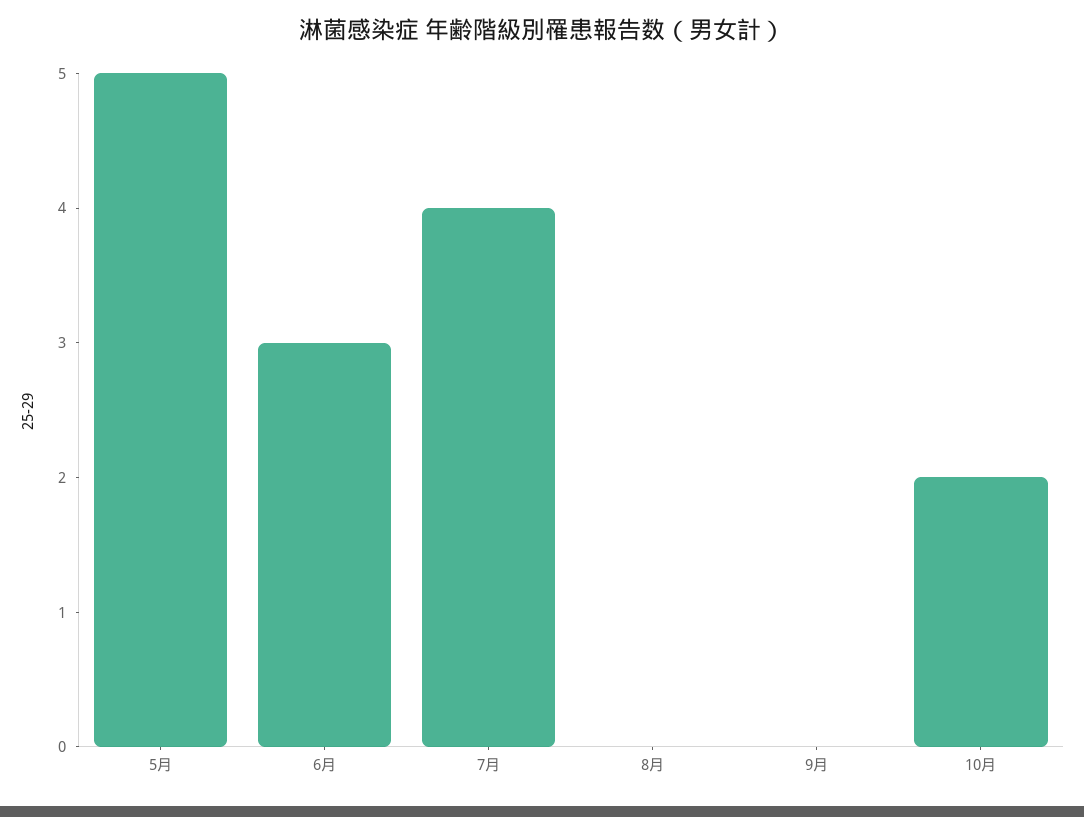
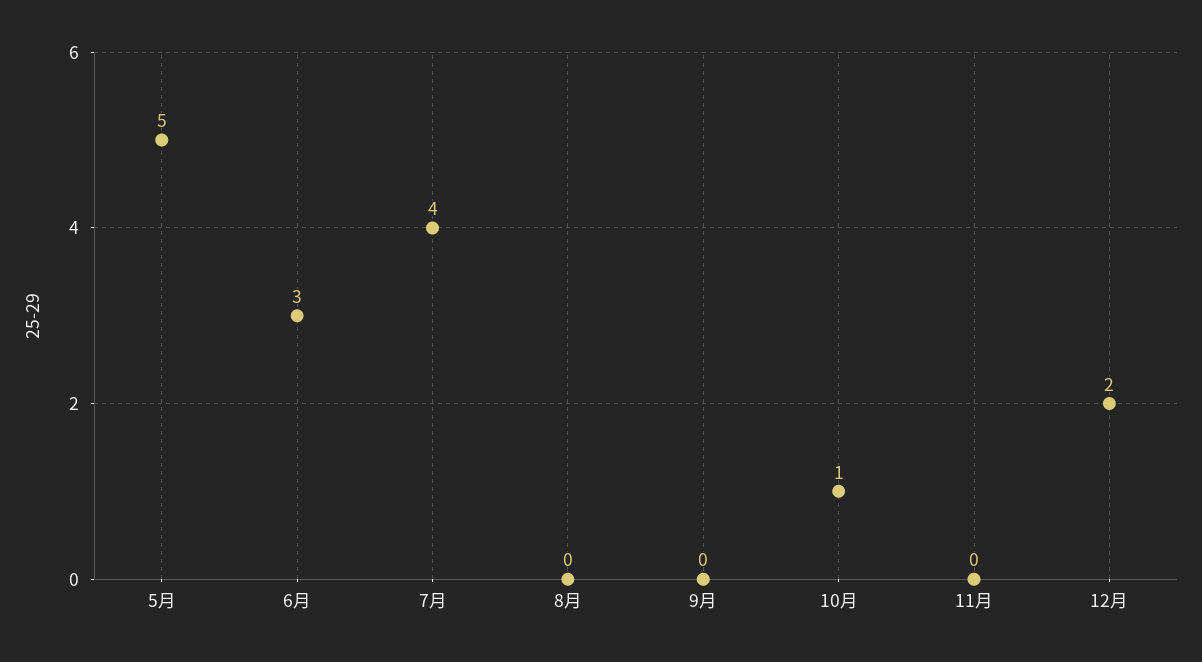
10月: 2 -> 1
11月: none -> 0
12月: none -> 2

